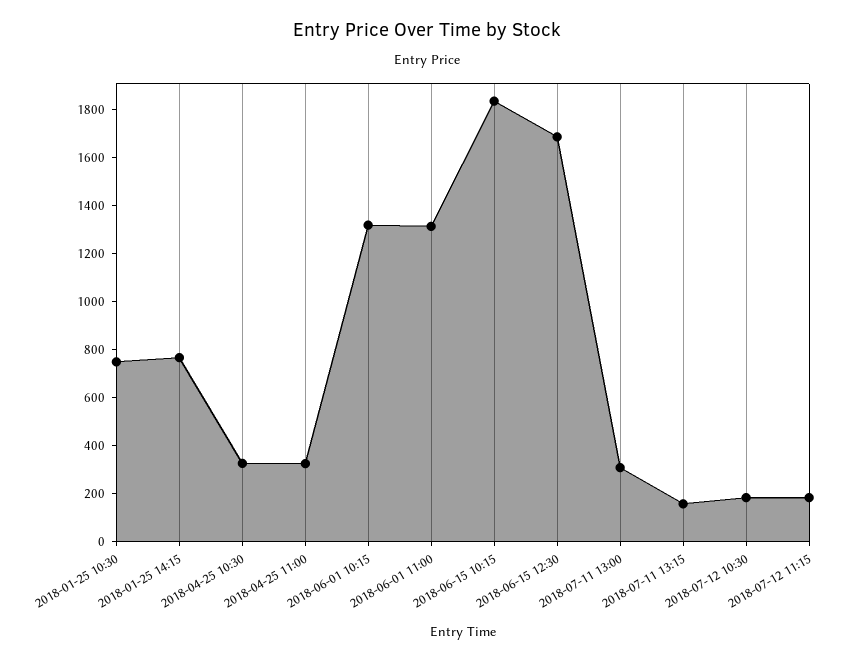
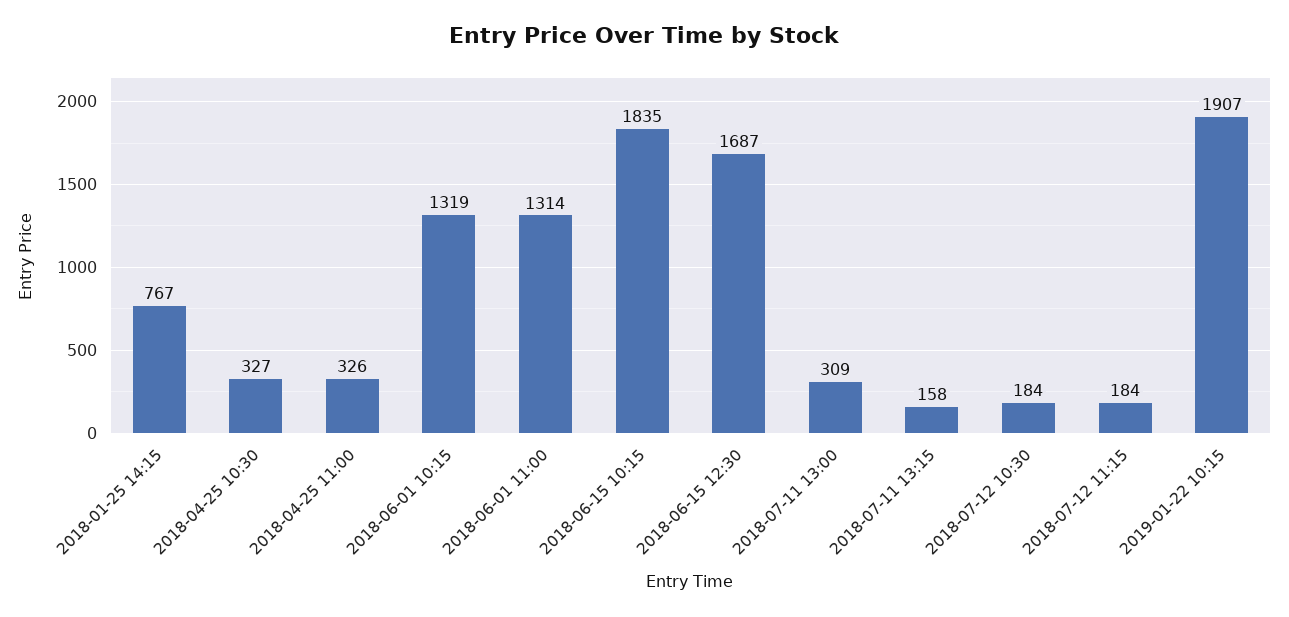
2018-01-25 10:30: 750 -> none
2019-01-22 10:15: none -> 1907

